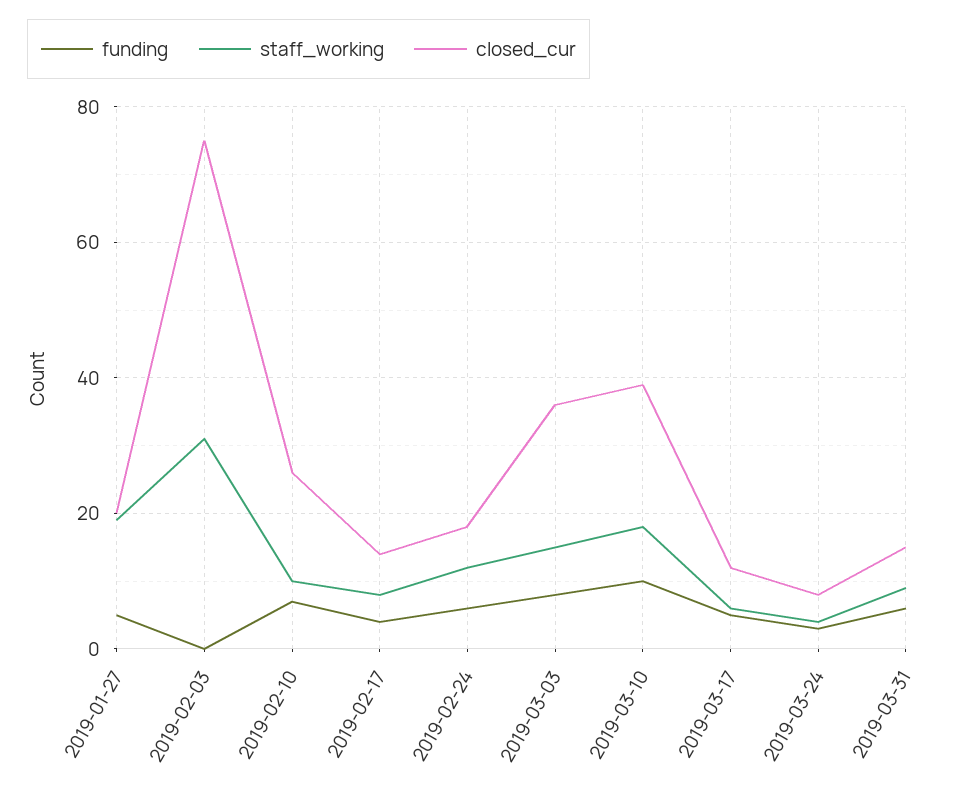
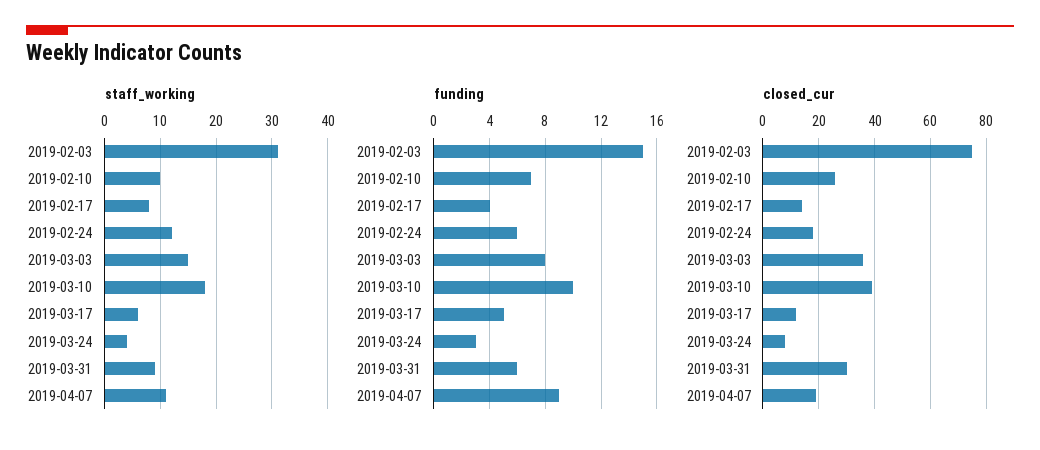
funding, 2019-01-27: 5 -> none
staff_working, 2019-01-27: 20 -> none
closed_cur, 2019-01-27: 20 -> none
funding, 2019-02-03: 0 -> 15
closed_cur, 2019-03-31: 15 -> 30
staff_working, 2019-04-07: none -> 10
funding, 2019-04-07: none -> 9
closed_cur, 2019-04-07: none -> 20

